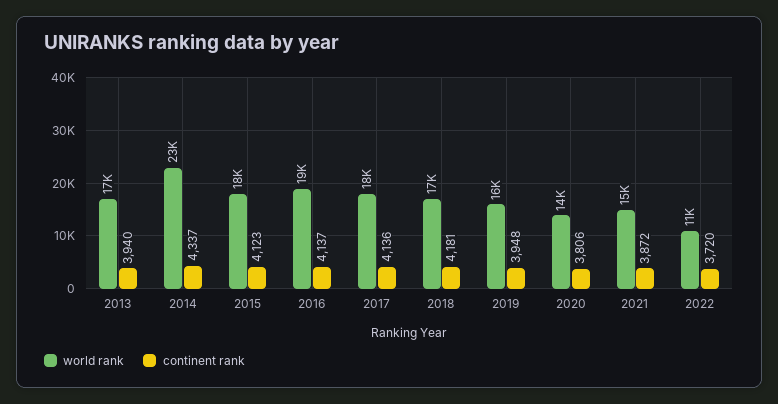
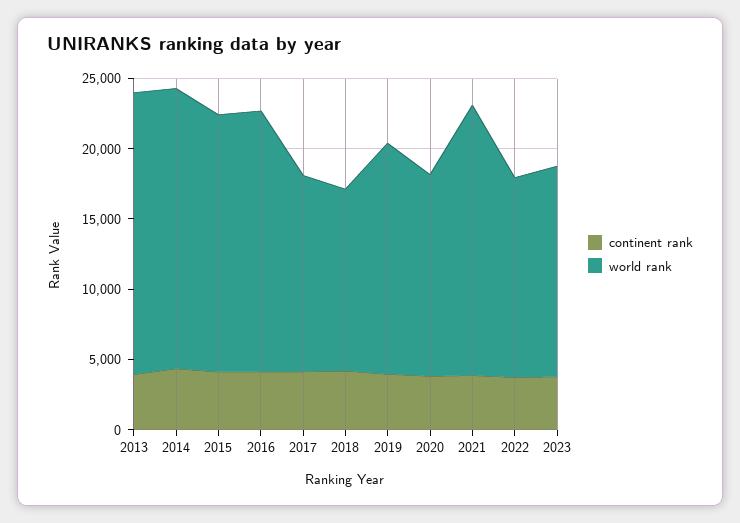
world rank, 2013: 17000 -> 20000
world rank, 2014: 23000 -> 20000
world rank, 2017: 18000 -> 14000
world rank, 2018: 17000 -> 13000
world rank, 2021: 15000 -> 19000
world rank, 2022: 11000 -> 14000
continent rank, 2023: none -> 4000
world rank, 2023: none -> 15000

